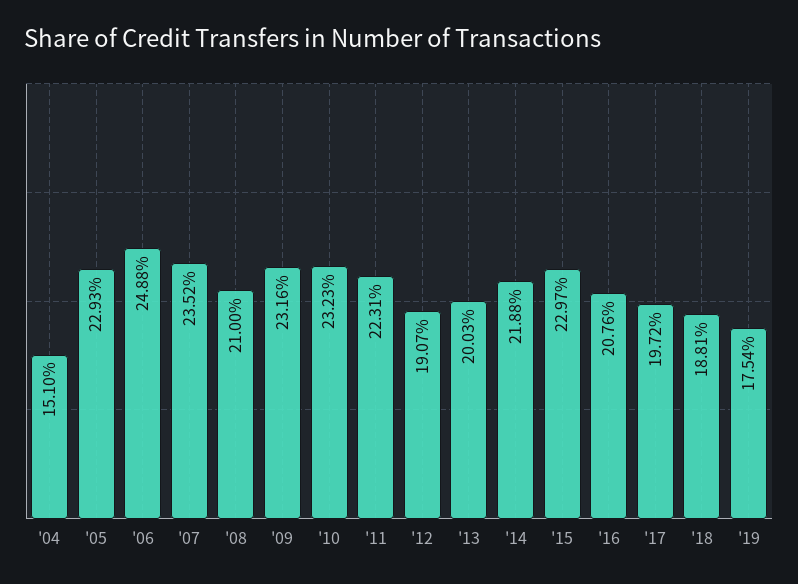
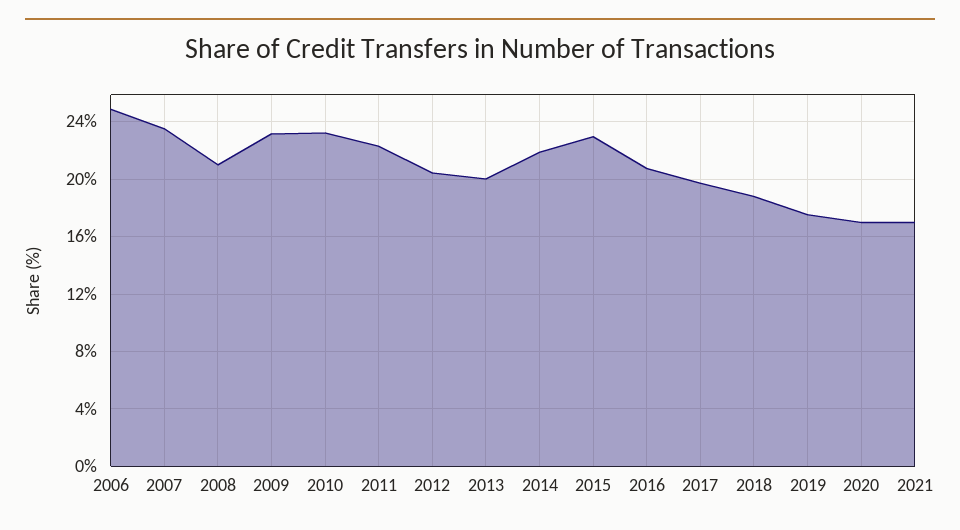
'04: 15.1 -> none
'05: 22.93 -> none
'12: 19.07 -> 20.5
2020: none -> 17
2021: none -> 17

